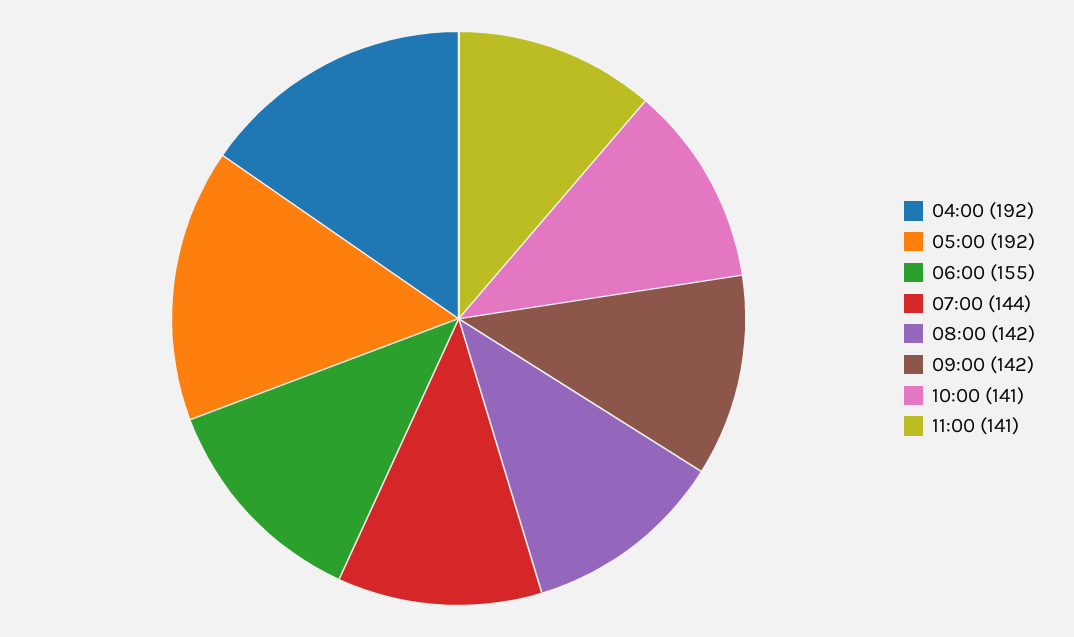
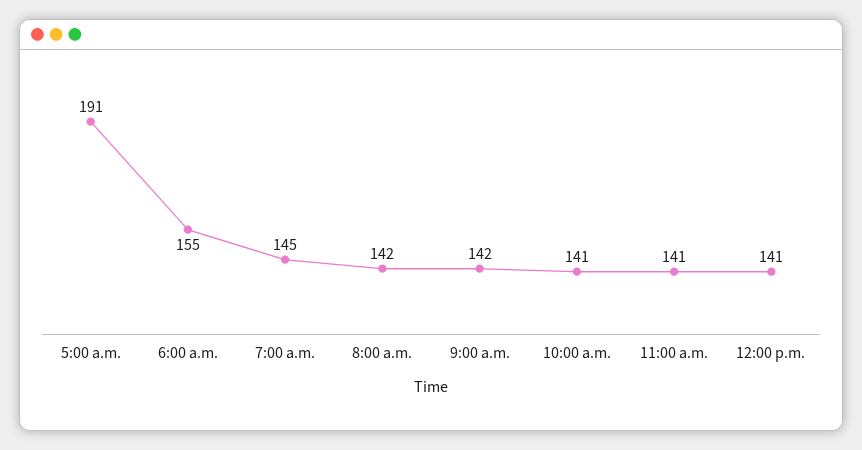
04:00: 192 -> none
05:00: 192 -> 191
07:00: 144 -> 145
12:00 p.m.: none -> 141

